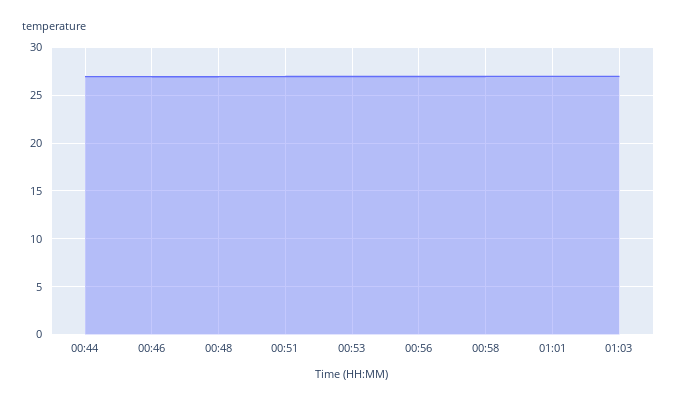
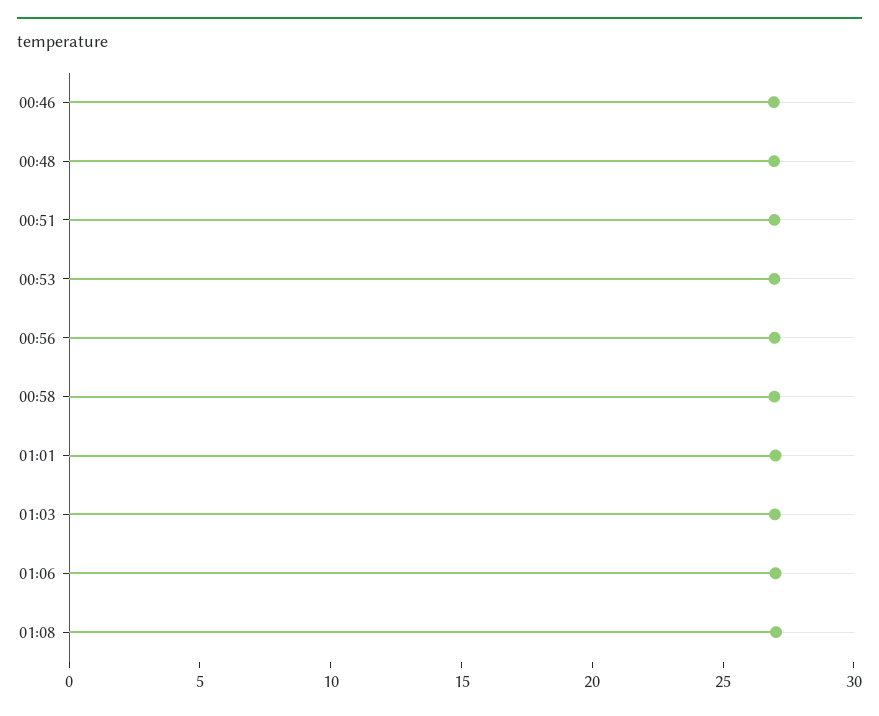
00:44: 27 -> none
01:06: none -> 27
01:08: none -> 27

